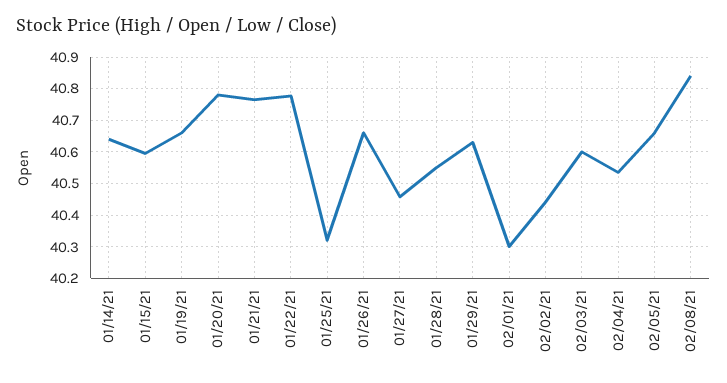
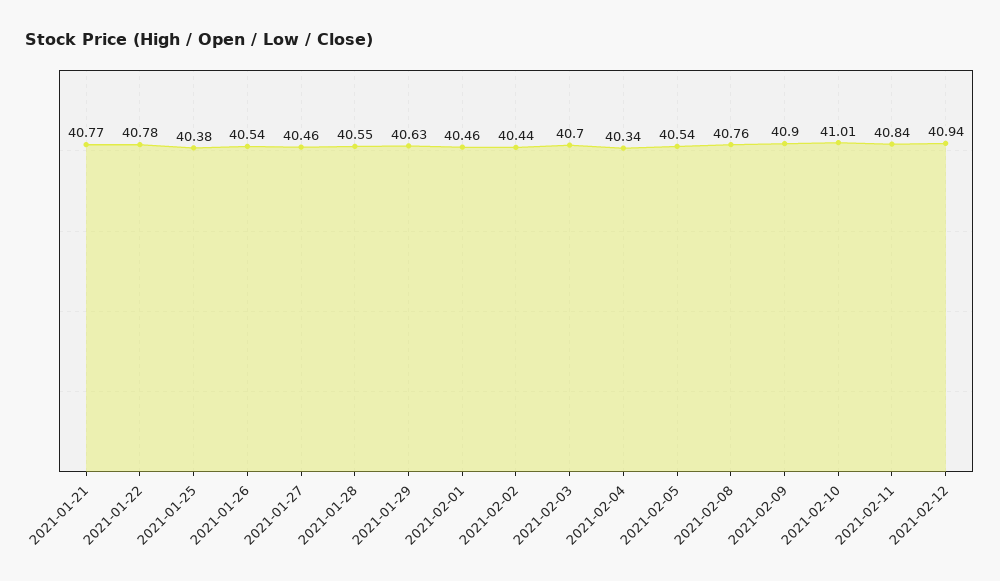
01/14/21: 40.64 -> none
01/15/21: 40.6 -> none
01/19/21: 40.66 -> none
01/20/21: 40.78 -> none
01/25/21: 40.32 -> 40.38
01/26/21: 40.66 -> 40.54
02/01/21: 40.3 -> 40.46
02/03/21: 40.6 -> 40.7
02/04/21: 40.54 -> 40.34
02/05/21: 40.66 -> 40.54
02/08/21: 40.84 -> 40.76
2021-02-09: none -> 40.9
2021-02-10: none -> 41.01
2021-02-11: none -> 40.84
2021-02-12: none -> 40.94

